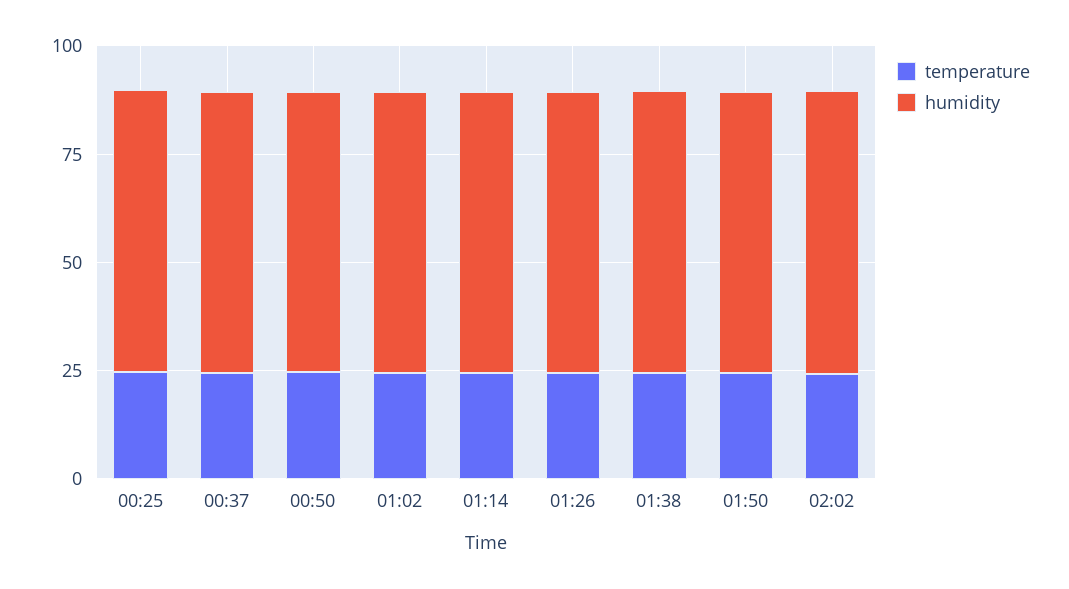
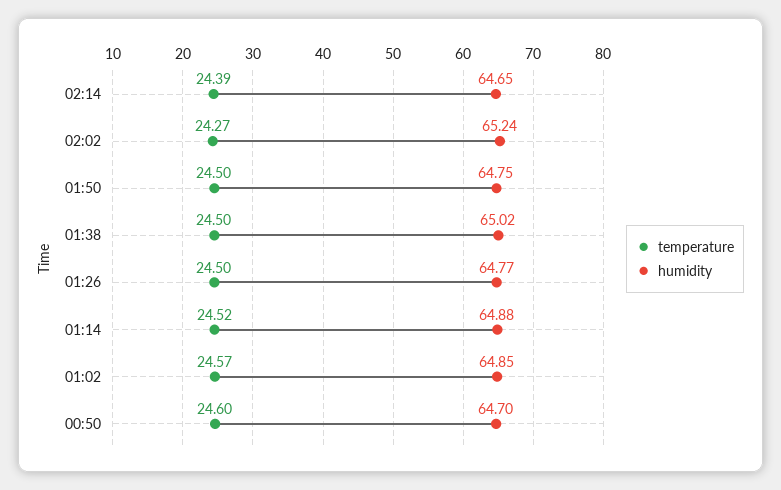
temperature, 00:25: 25 -> none
humidity, 00:25: 65 -> none
temperature, 00:37: 25 -> none
humidity, 00:37: 65 -> none
temperature, 02:14: none -> 24.39
humidity, 02:14: none -> 64.65

